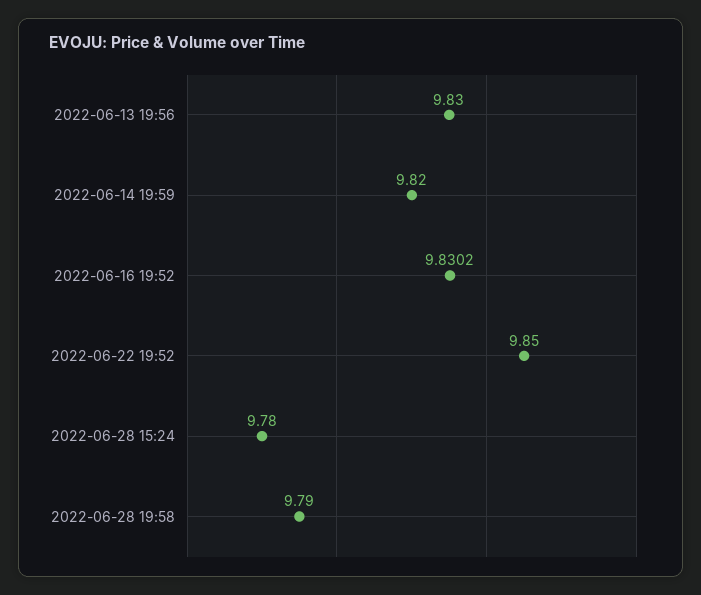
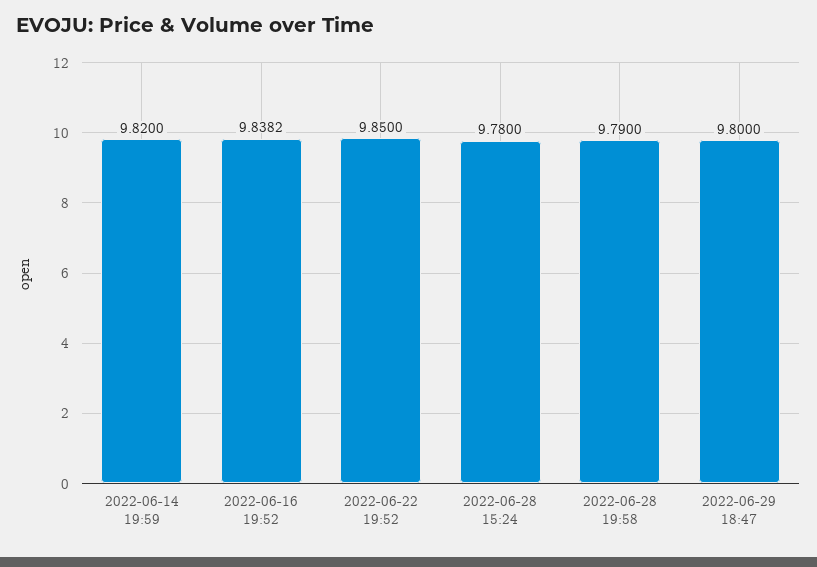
2022-06-13 19:56: 9.83 -> none
2022-06-16 19:52: 9.8302 -> 9.8382
2022-06-29 18:47: none -> 9.8

